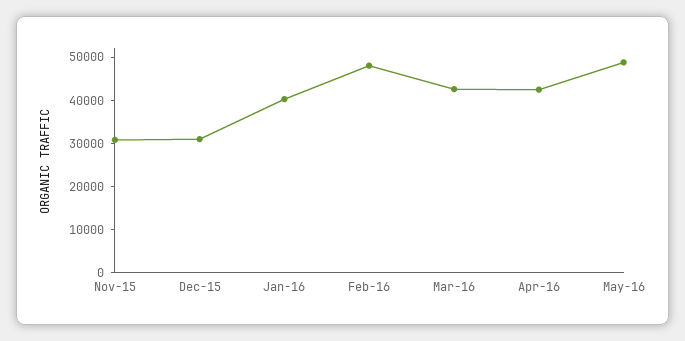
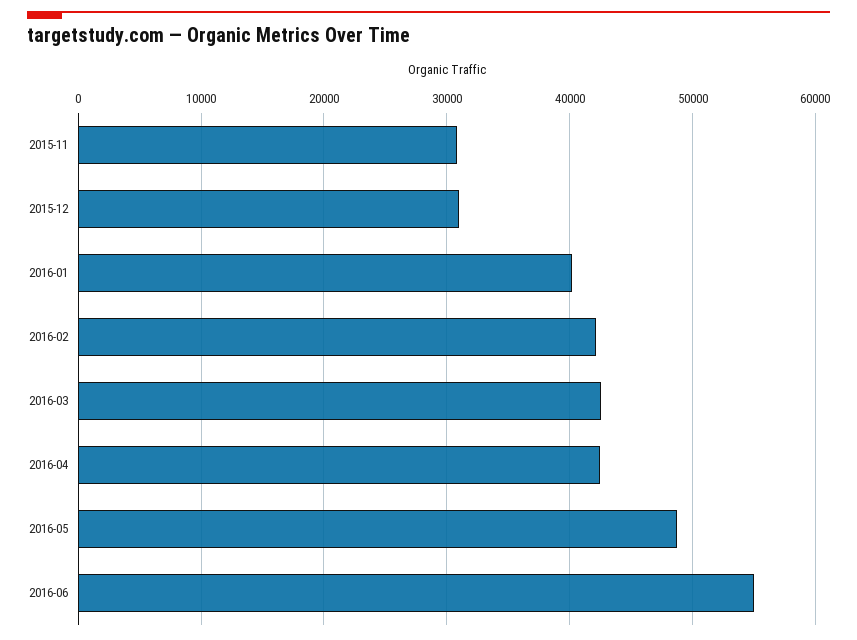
Feb-16: 48000 -> 42000
2016-06: none -> 55000

